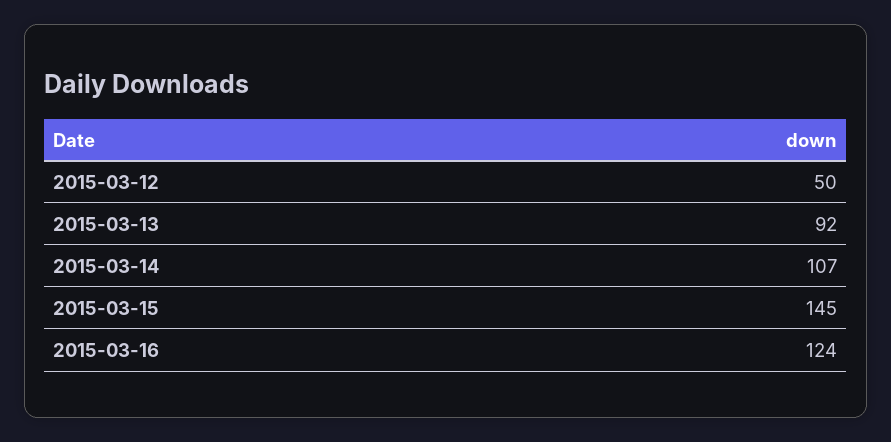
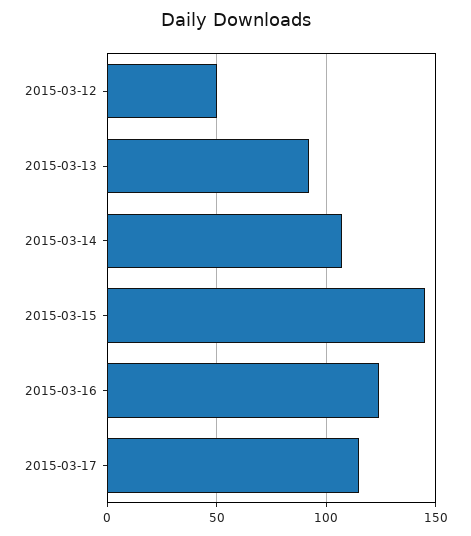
2015-03-17: none -> 115

